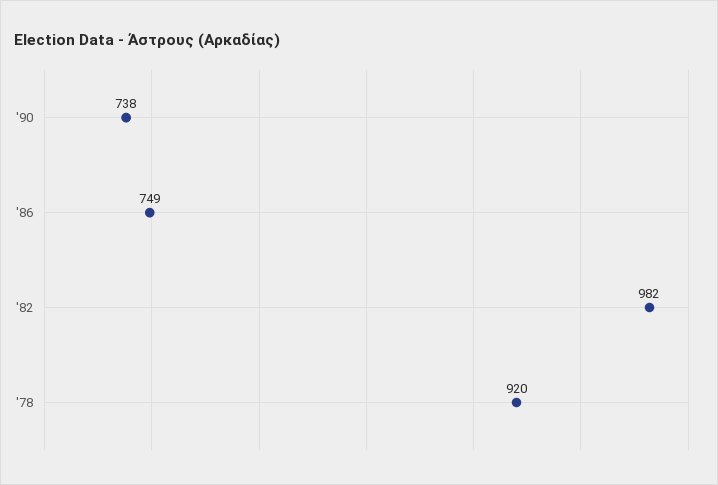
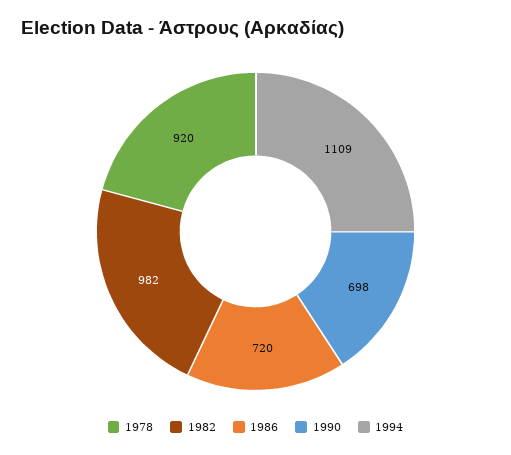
'90: 738 -> 698
'86: 749 -> 720
1994: none -> 1109

